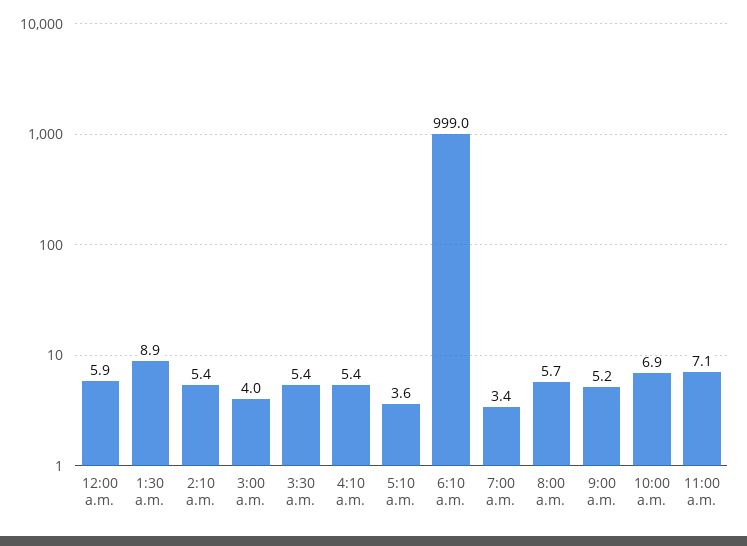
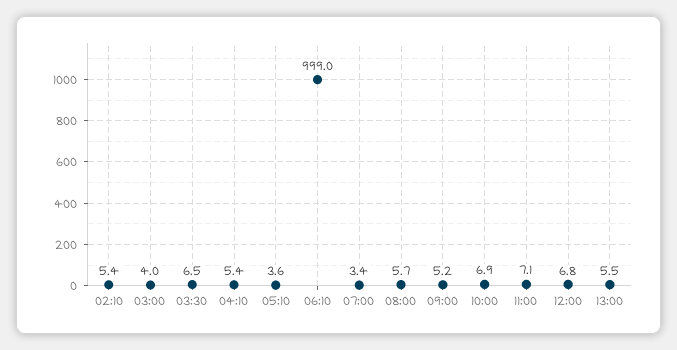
12:00 a.m.: 5.9 -> none
1:30 a.m.: 8.9 -> none
3:30 a.m.: 5.4 -> 6.5
12:00: none -> 6.8
13:00: none -> 5.5

